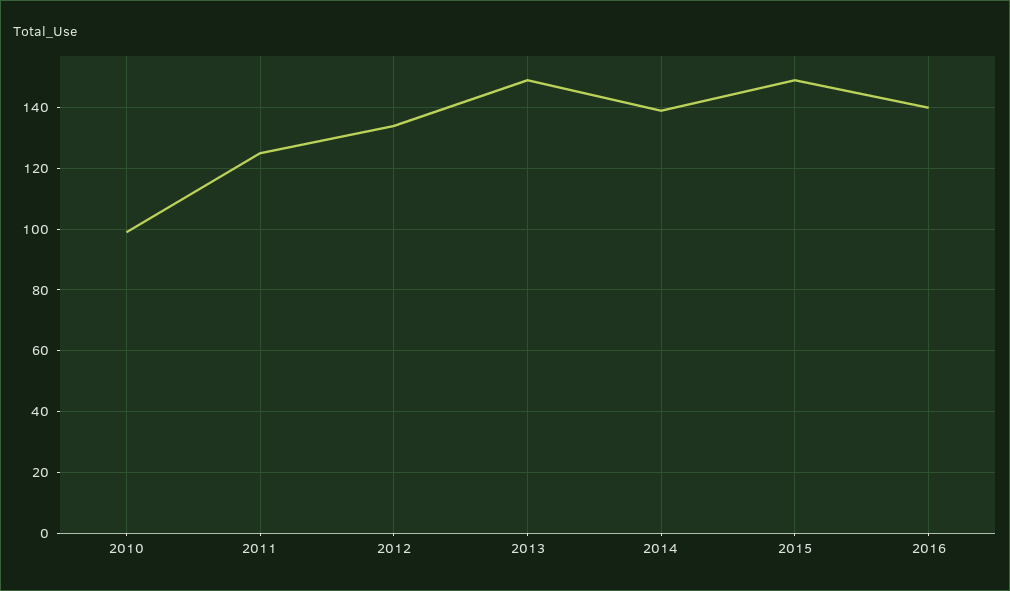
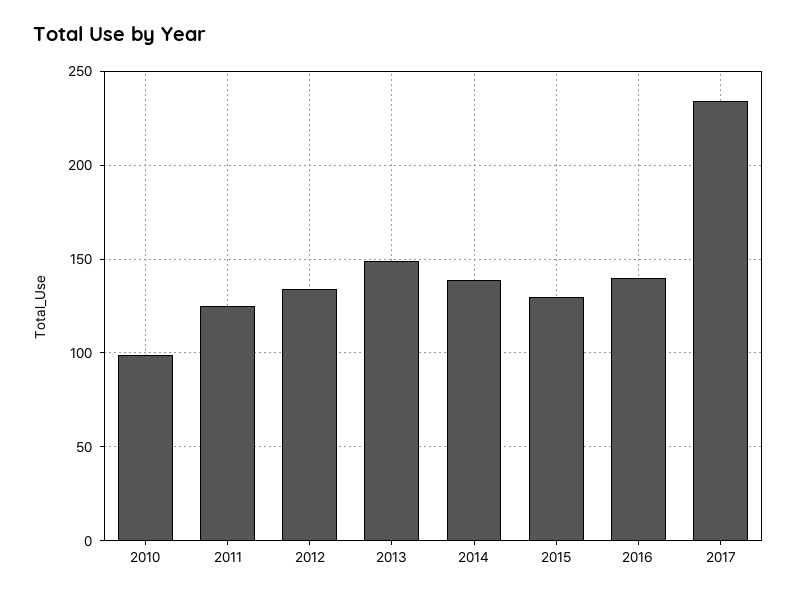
2015: 150 -> 130
2017: none -> 235

